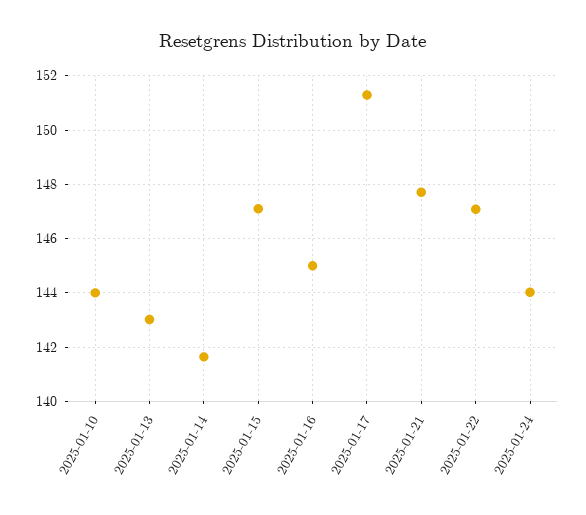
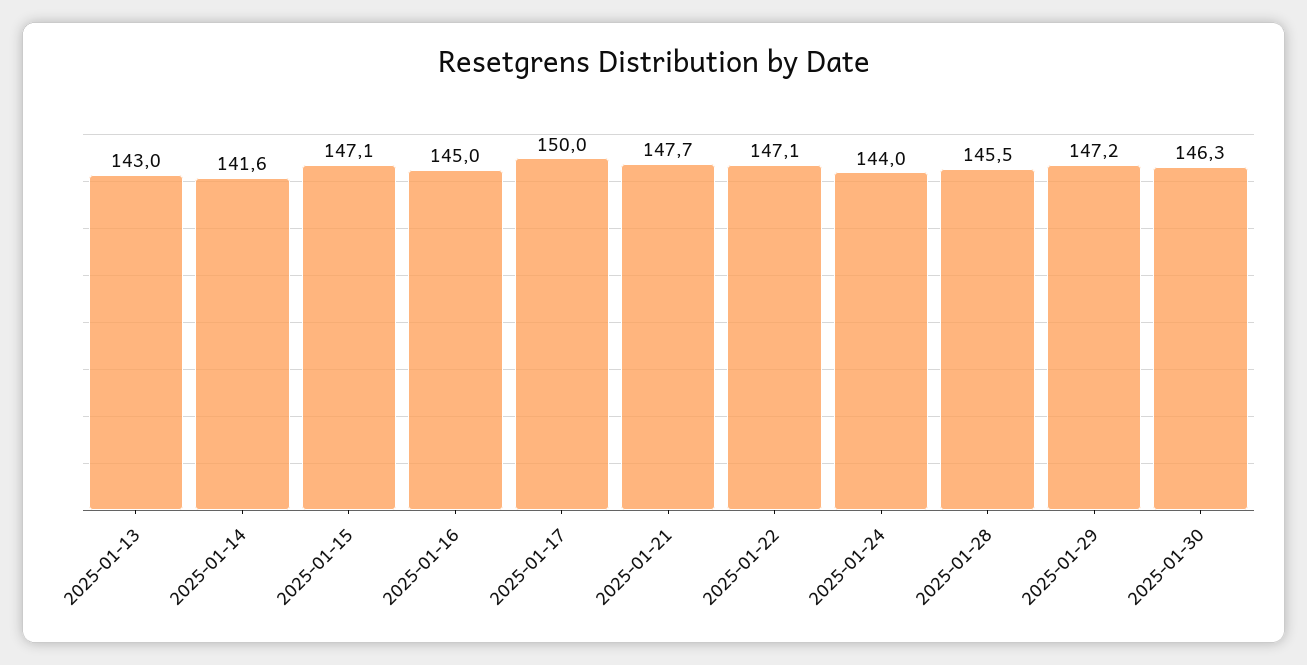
2025-01-10: 144 -> none
2025-01-17: 151.25 -> 150
2025-01-28: none -> 145.5
2025-01-29: none -> 147.2
2025-01-30: none -> 146.3

